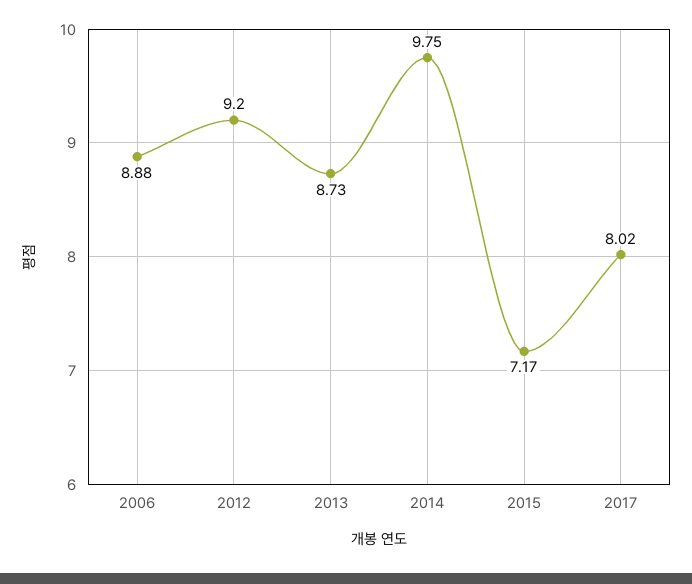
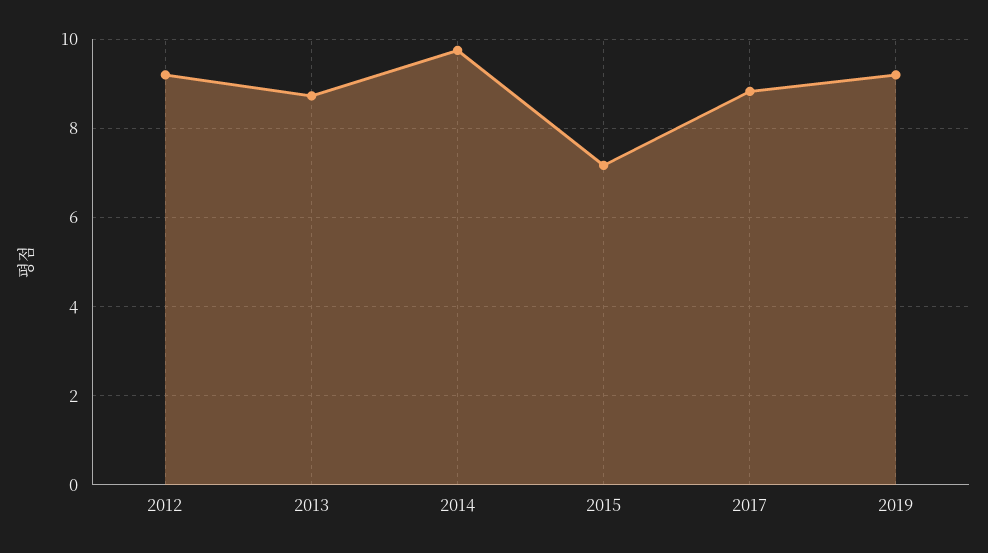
2006: 8.88 -> none
2017: 8.02 -> 8.8
2019: none -> 9.2

